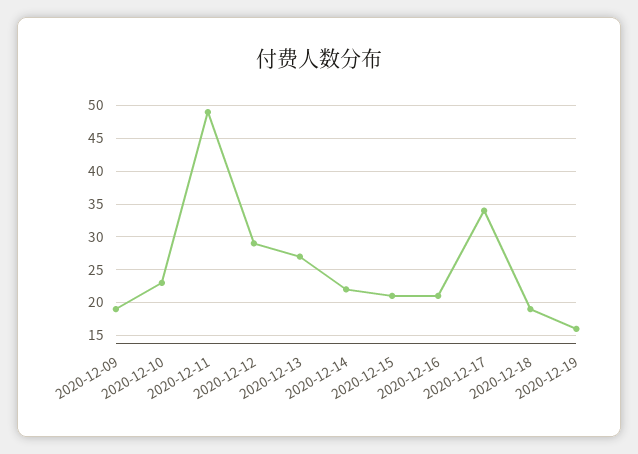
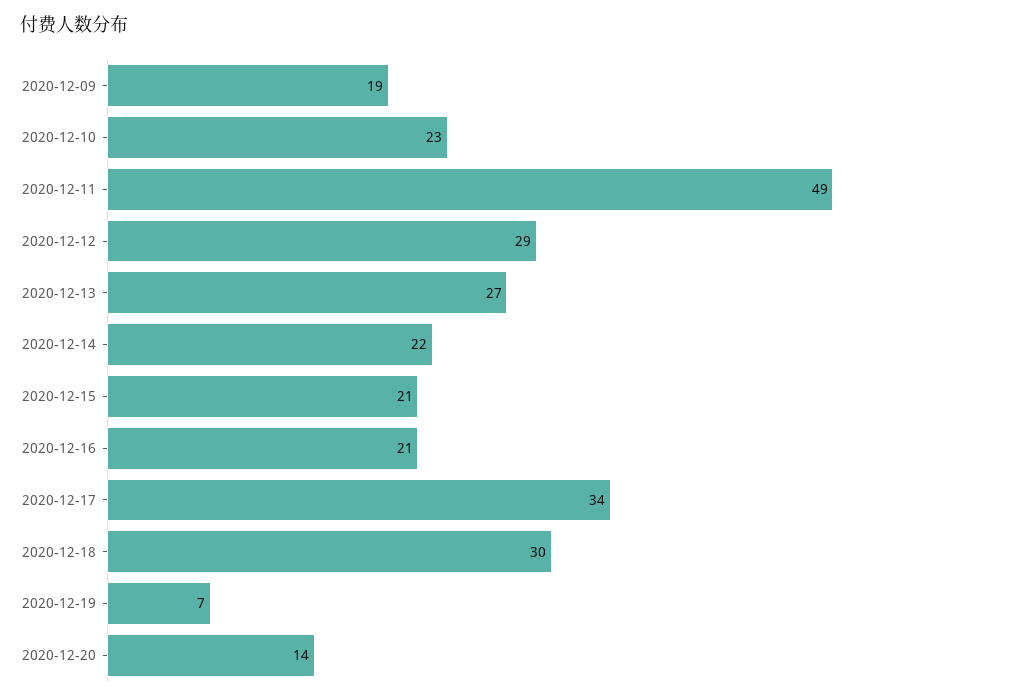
2020-12-18: 19 -> 30
2020-12-19: 16 -> 7
2020-12-20: none -> 14

